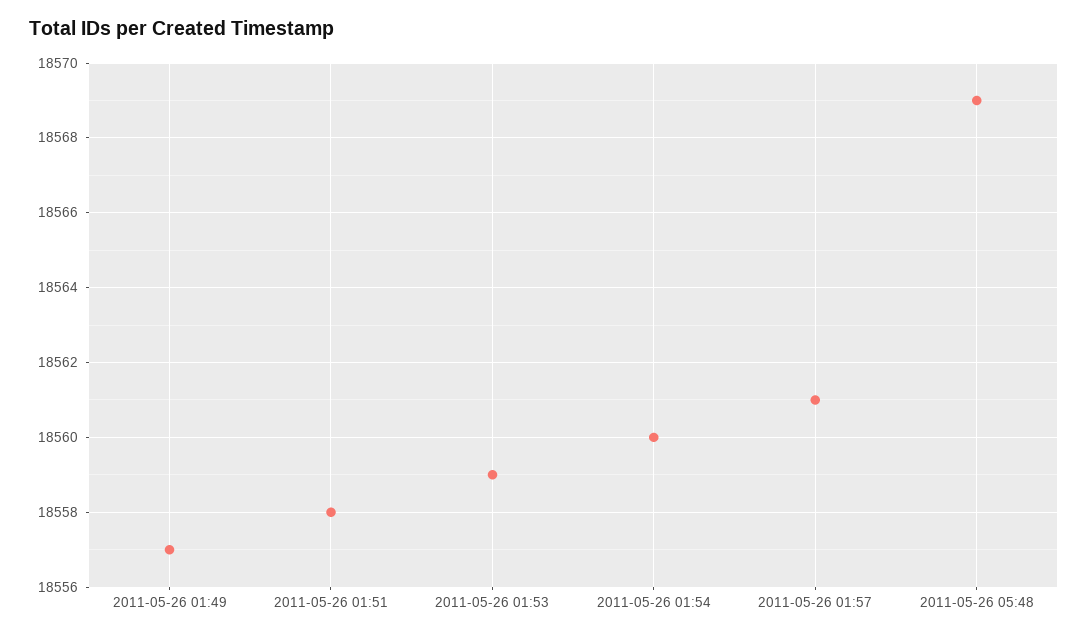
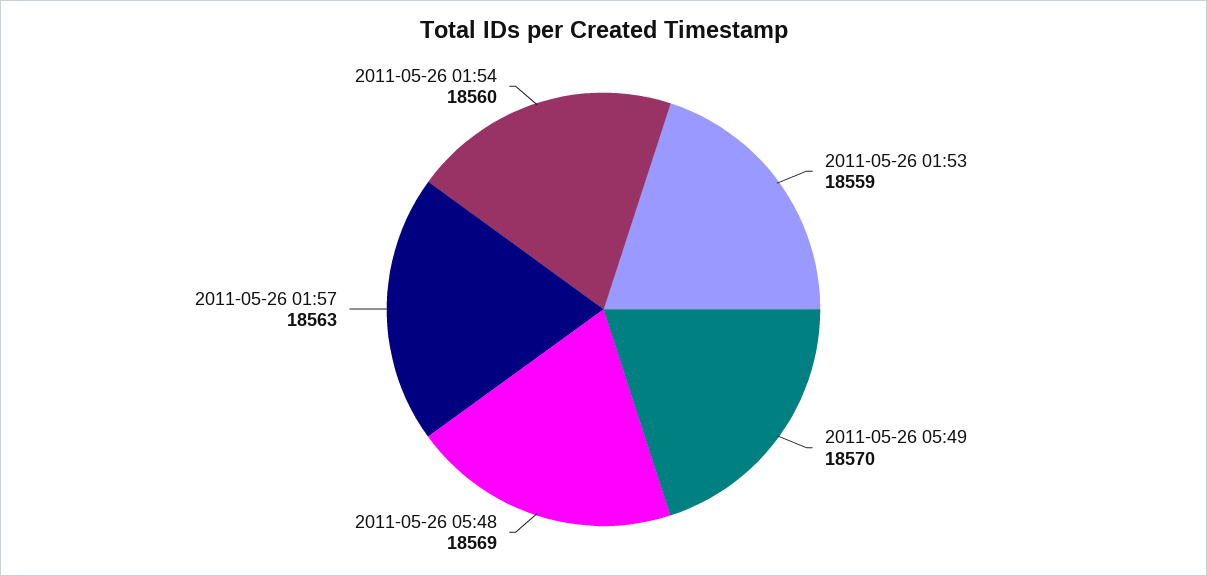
2011-05-26 01:49: 18557 -> none
2011-05-26 01:51: 18558 -> none
2011-05-26 01:57: 18561 -> 18563
2011-05-26 05:49: none -> 18570

